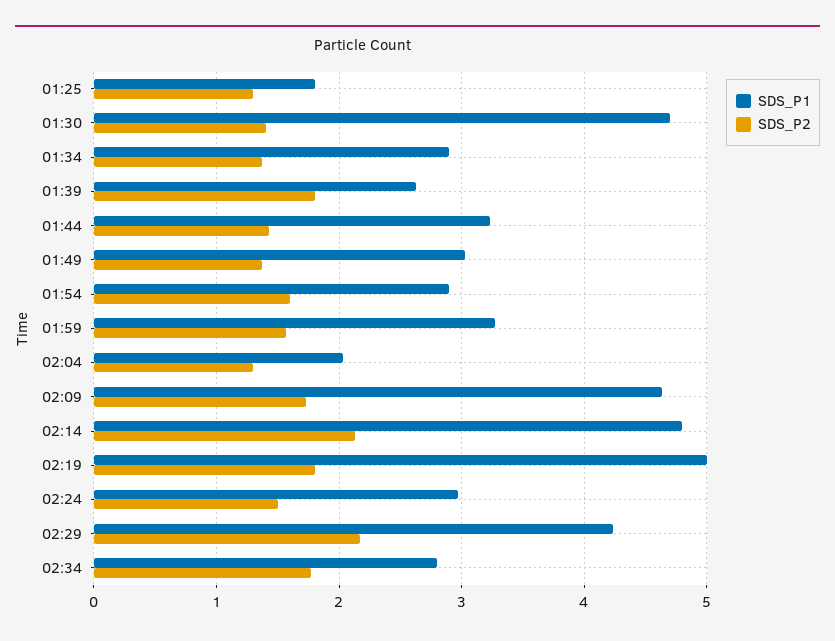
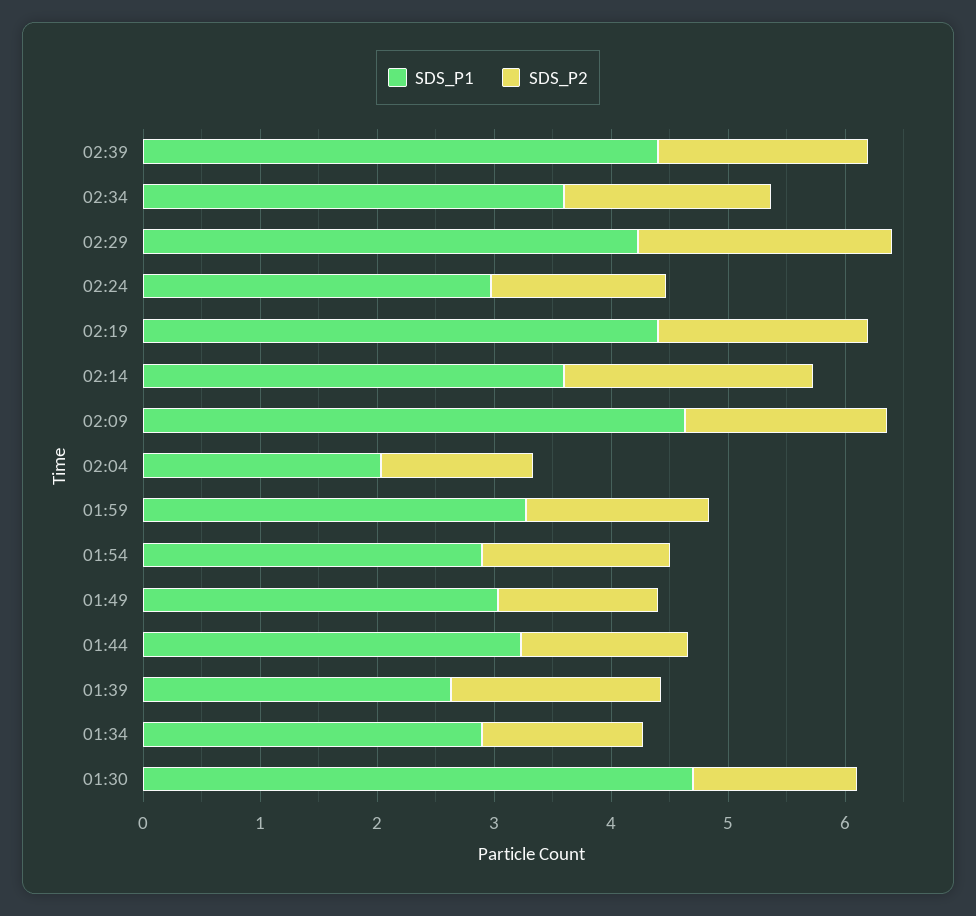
SDS_P1, 01:25: 1.8 -> none
SDS_P2, 01:25: 1.3 -> none
SDS_P1, 02:14: 4.8 -> 3.6
SDS_P1, 02:19: 5 -> 4.4
SDS_P1, 02:34: 2.8 -> 3.6
SDS_P1, 02:39: none -> 4.4
SDS_P2, 02:39: none -> 1.8

